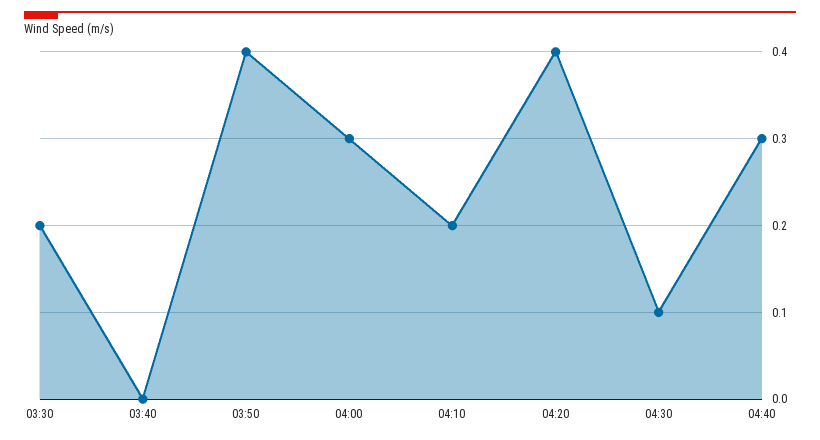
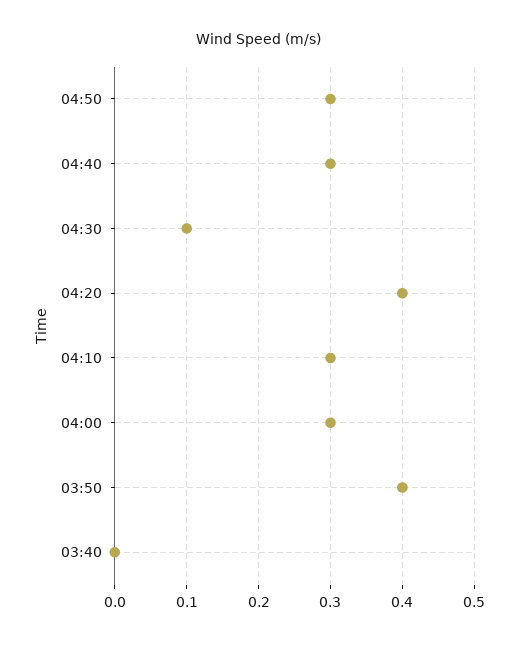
03:30: 0.2 -> none
04:10: 0.2 -> 0.3
04:50: none -> 0.3

